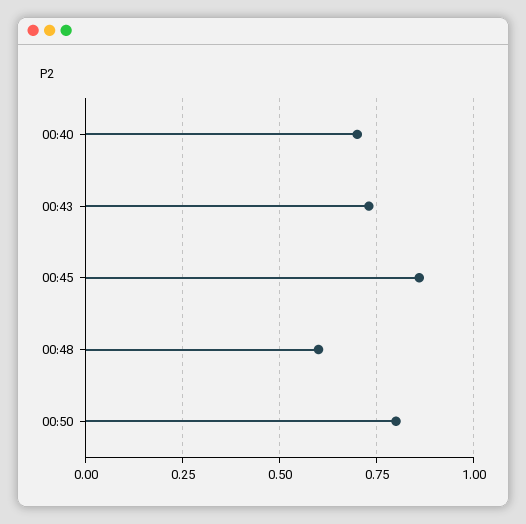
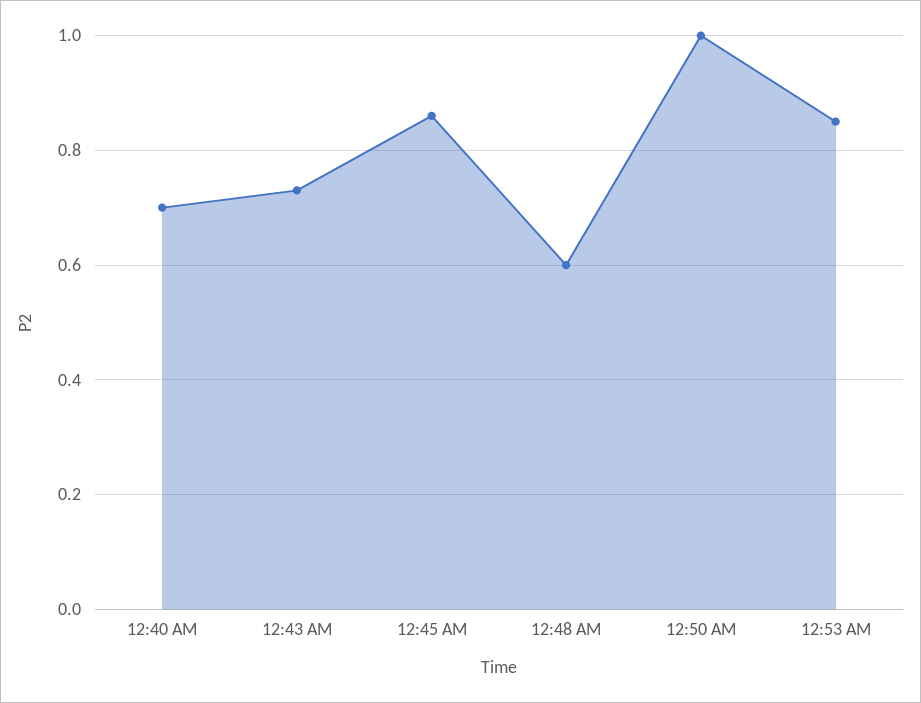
00:50: 0.8 -> 1
12:53 AM: none -> 0.85

